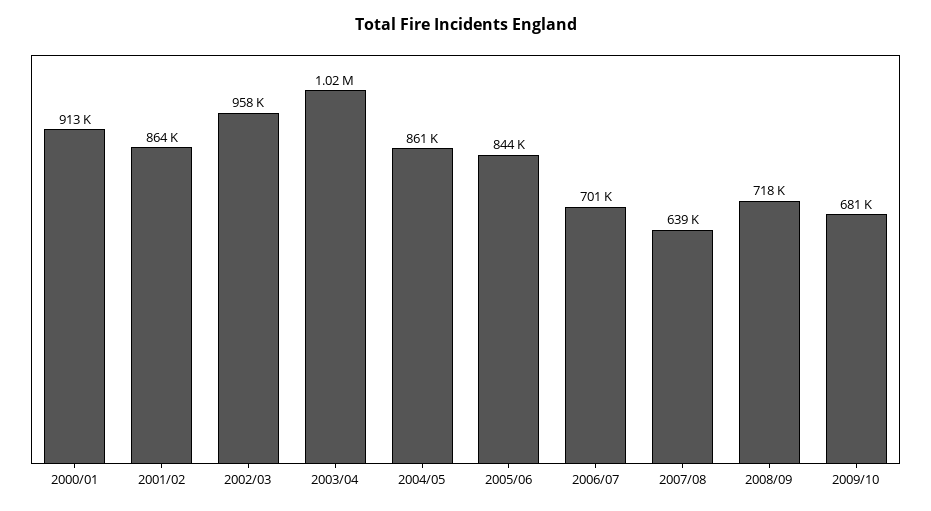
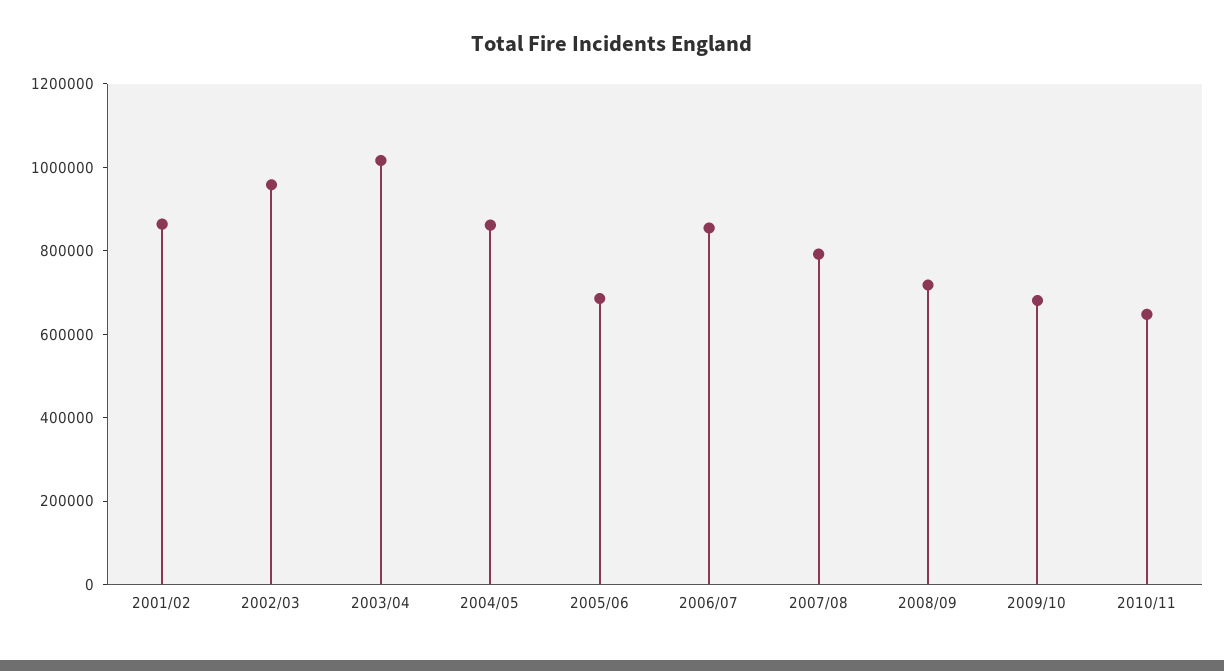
2000/01: 913000 -> none
2005/06: 844000 -> 700000
2006/07: 701000 -> 850000
2007/08: 639000 -> 800000
2010/11: none -> 650000

